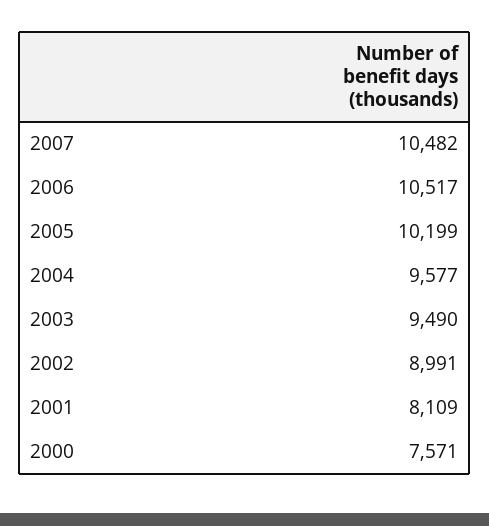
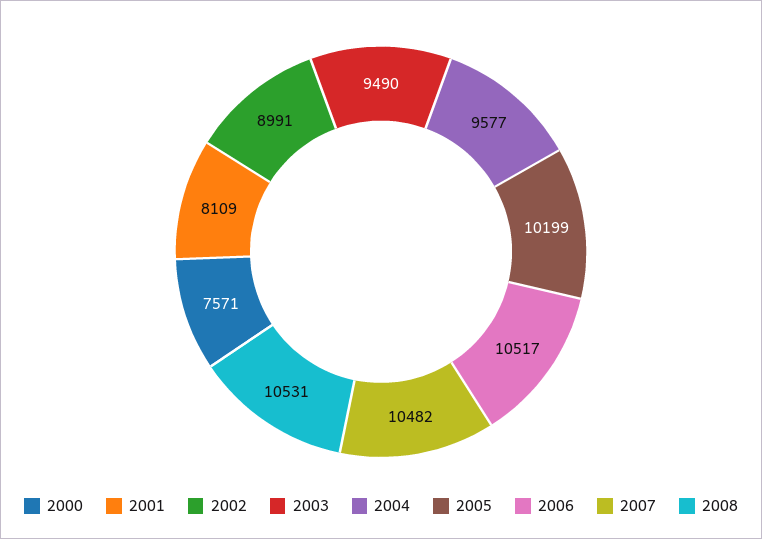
2008: none -> 10531

